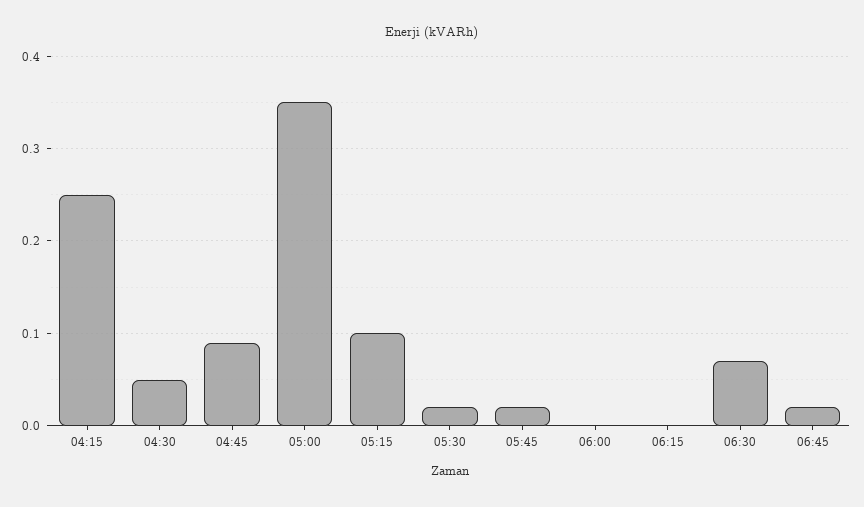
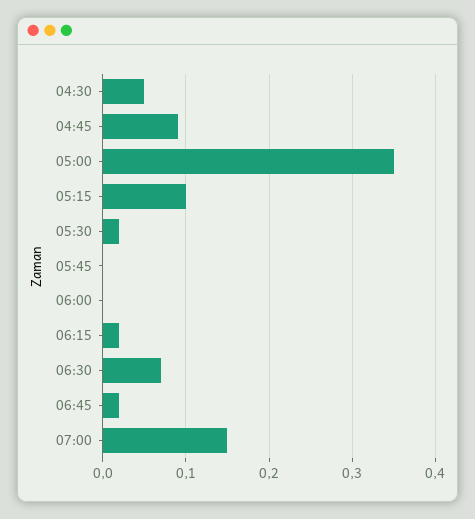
04:15: 0.25 -> none
05:45: 0.02 -> 0
06:15: 0 -> 0.02
07:00: none -> 0.15

